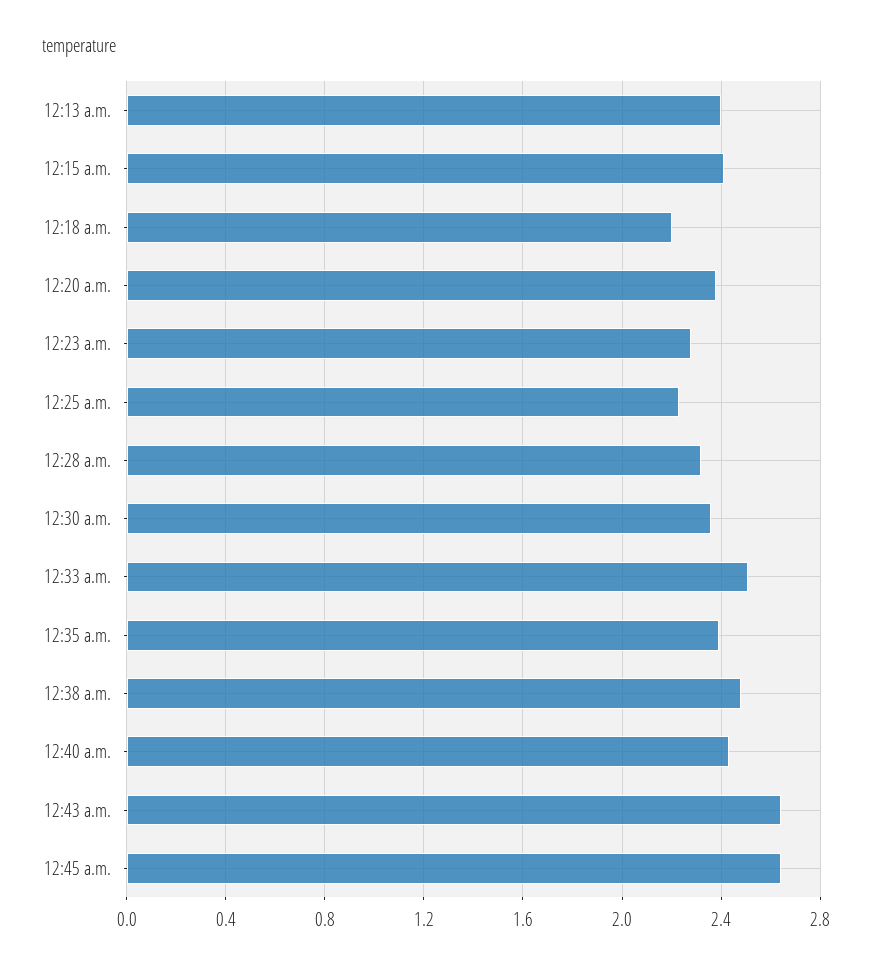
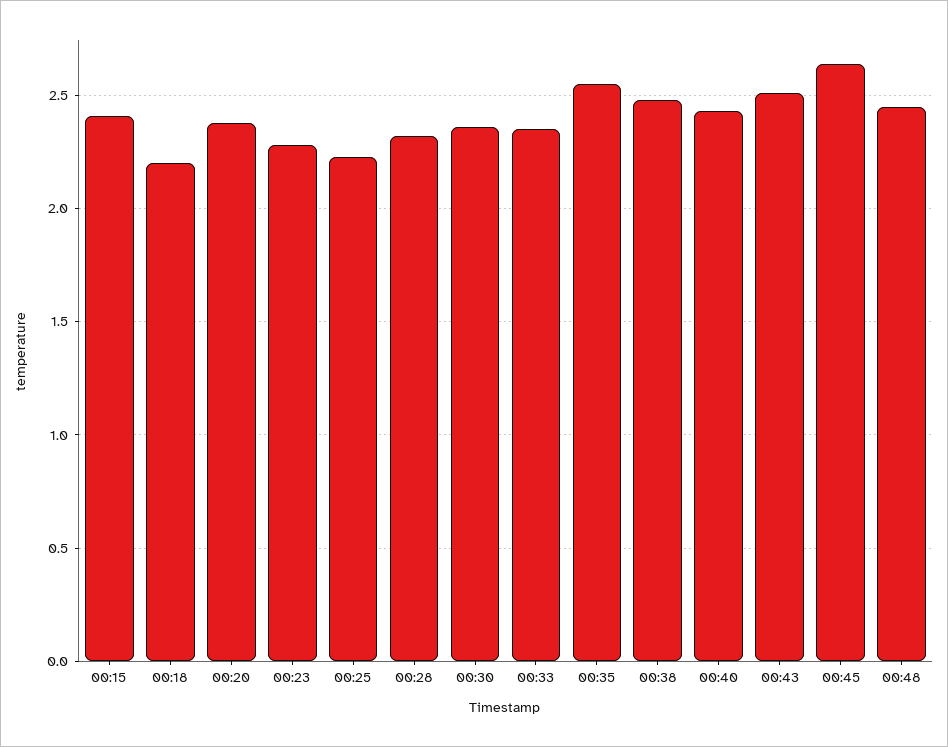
12:13 a.m.: 2.4 -> none
12:33 a.m.: 2.5 -> 2.35
12:35 a.m.: 2.4 -> 2.55
12:43 a.m.: 2.65 -> 2.5
00:48: none -> 2.45

